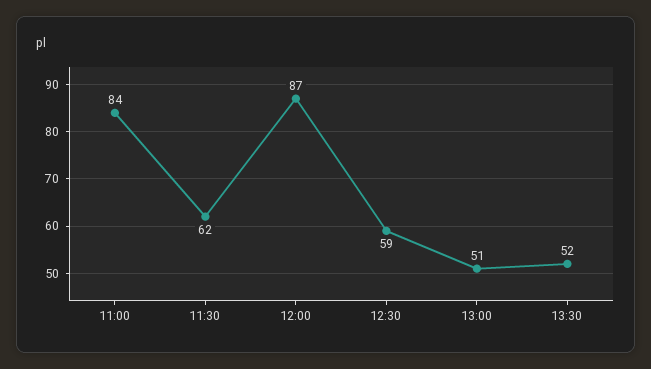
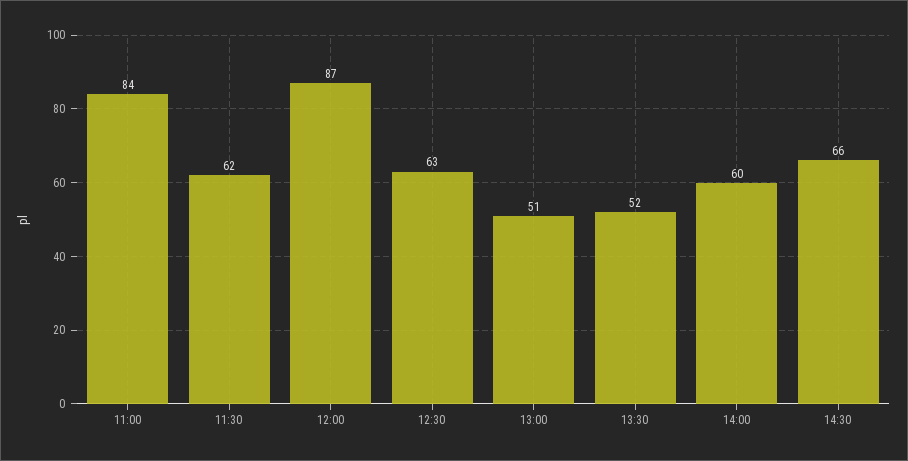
12:30: 59 -> 63
14:00: none -> 60
14:30: none -> 66

